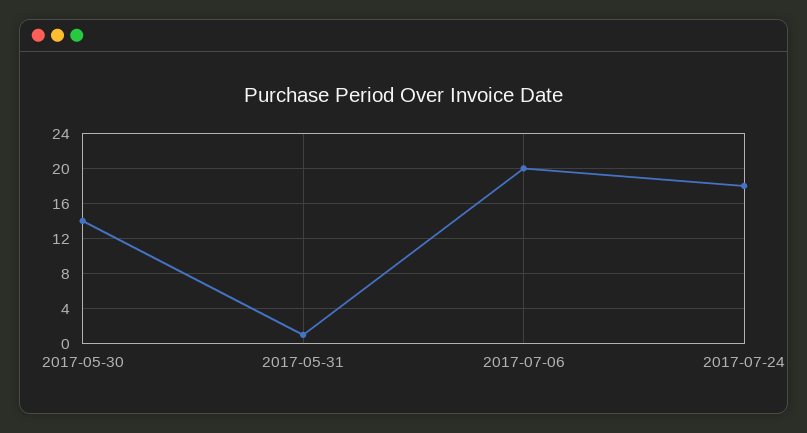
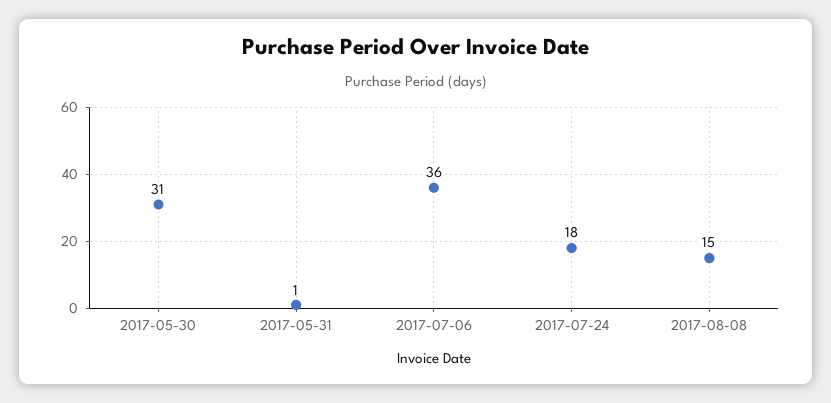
2017-05-30: 14 -> 31
2017-07-06: 20 -> 36
2017-08-08: none -> 15

